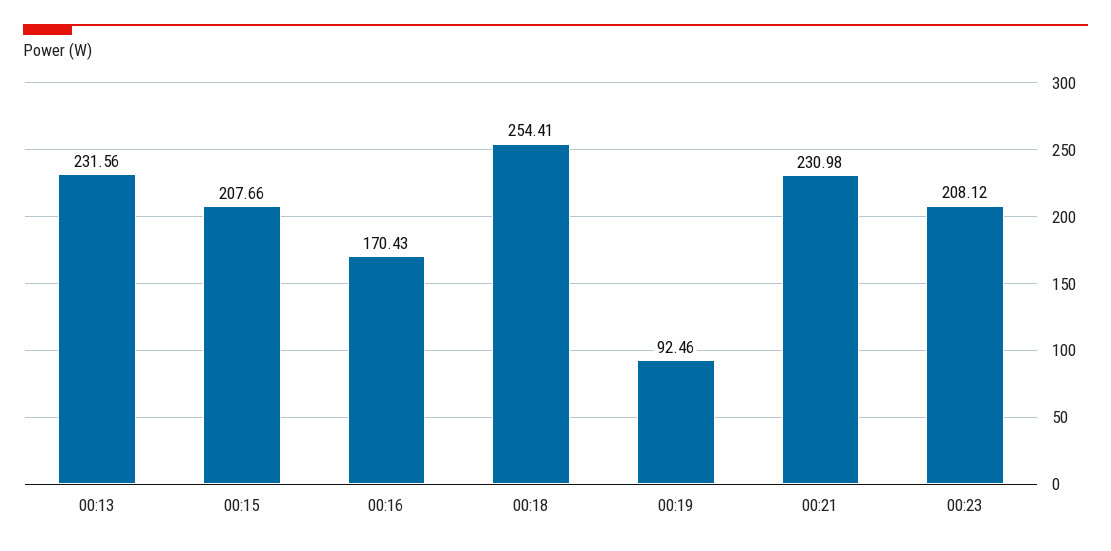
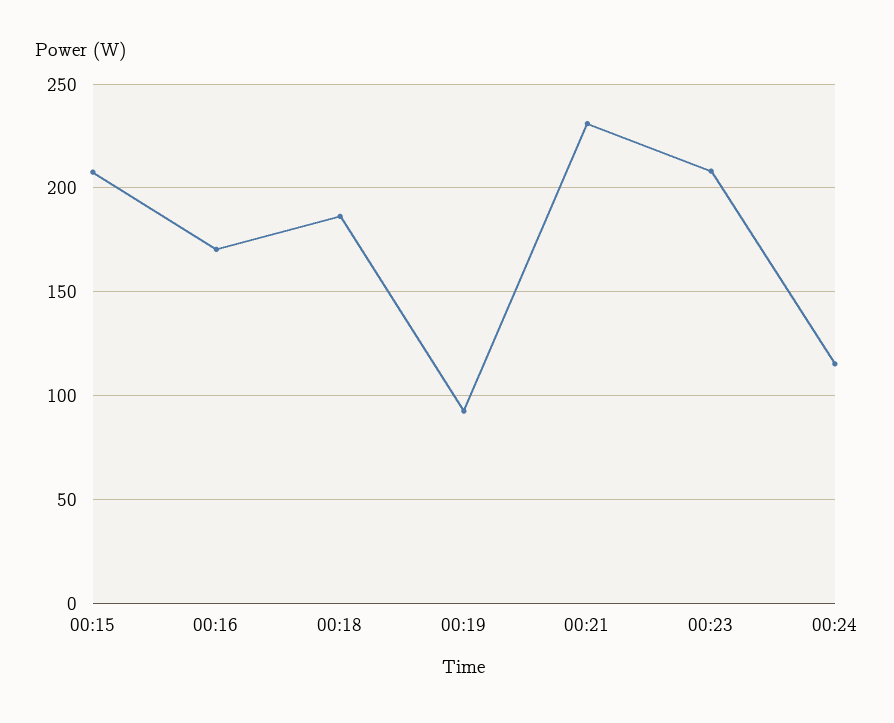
00:13: 231.56 -> none
00:18: 254.41 -> 185
00:24: none -> 115

